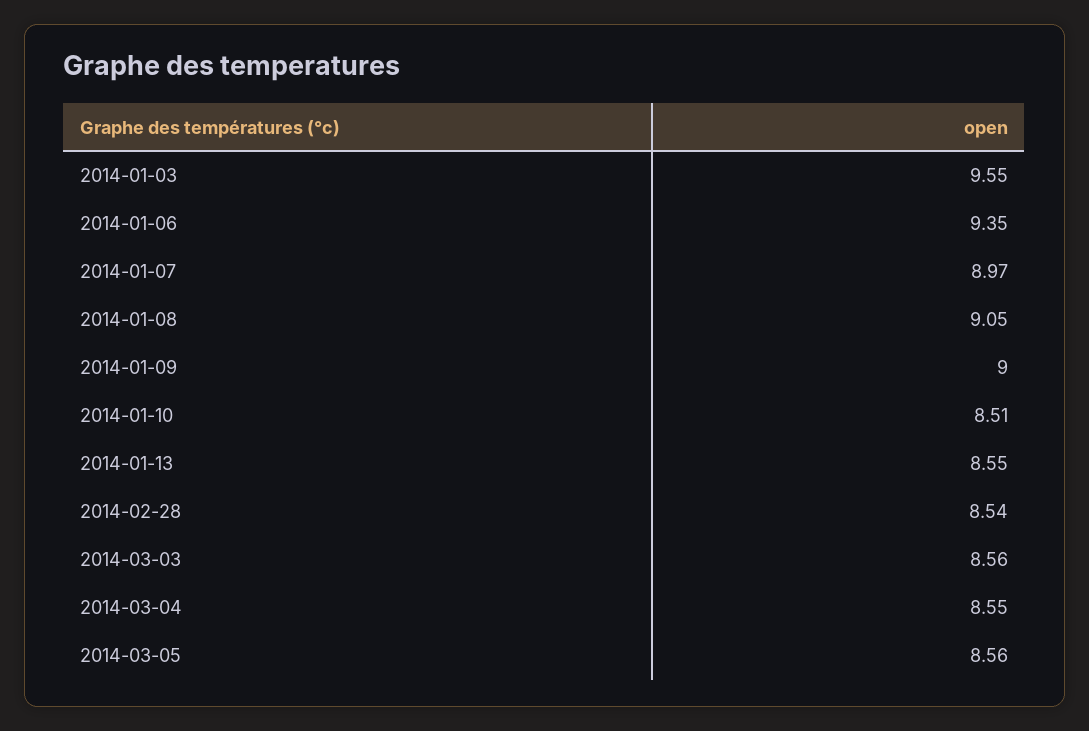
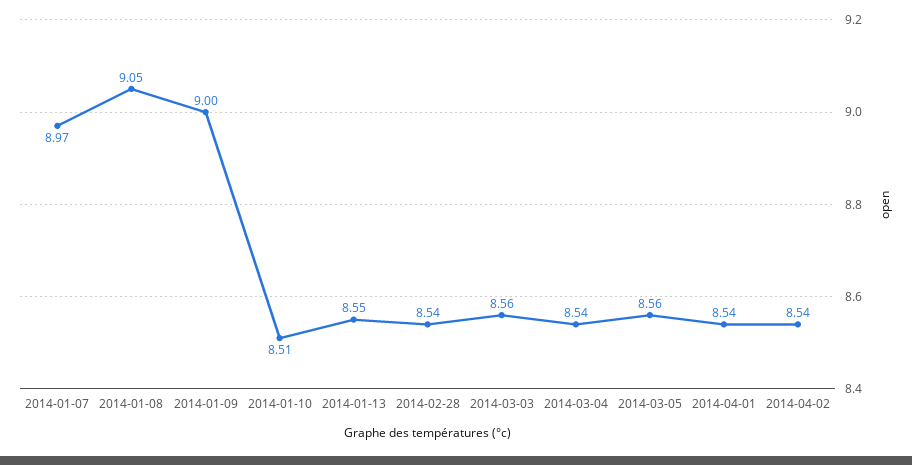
2014-01-03: 9.55 -> none
2014-01-06: 9.35 -> none
2014-03-04: 8.55 -> 8.54
2014-04-01: none -> 8.54
2014-04-02: none -> 8.54

